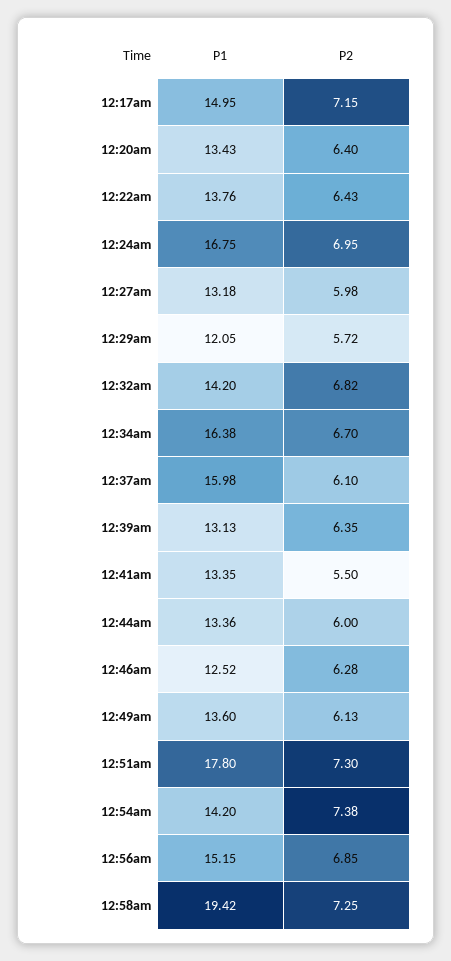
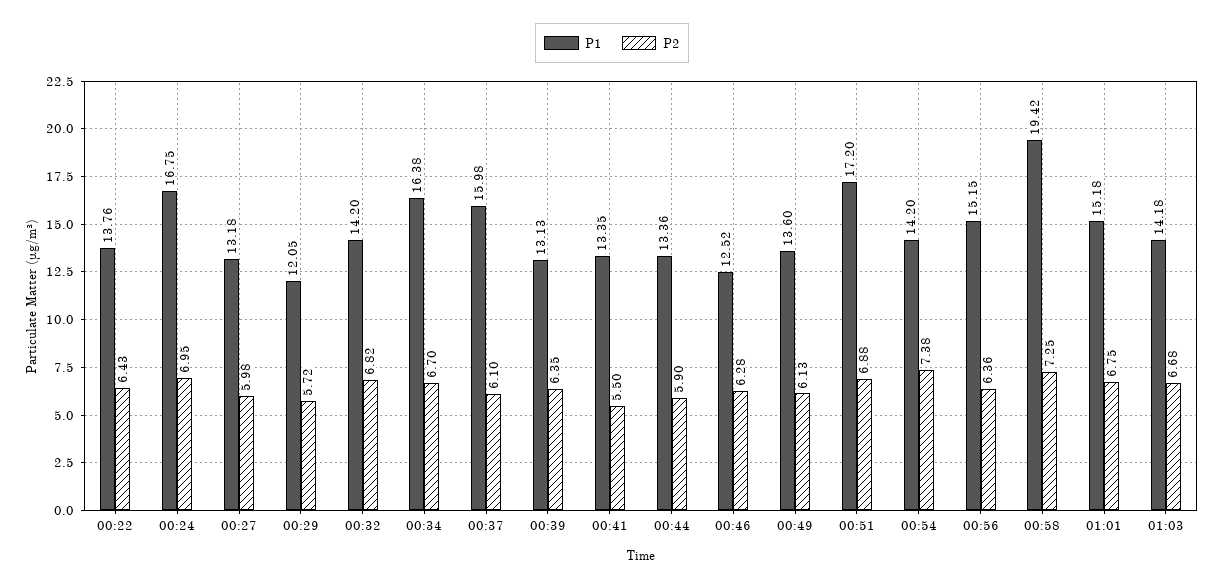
P1, 12:17am: 14.95 -> none
P2, 12:17am: 7.15 -> none
P1, 12:20am: 13.43 -> none
P2, 12:20am: 6.4 -> none
P2, 12:44am: 6 -> 5.9
P1, 12:51am: 17.8 -> 17.2
P2, 12:51am: 7.3 -> 6.88
P2, 12:56am: 6.85 -> 6.36
P1, 01:01: none -> 15.18
P2, 01:01: none -> 6.75
P1, 01:03: none -> 14.18
P2, 01:03: none -> 6.68

